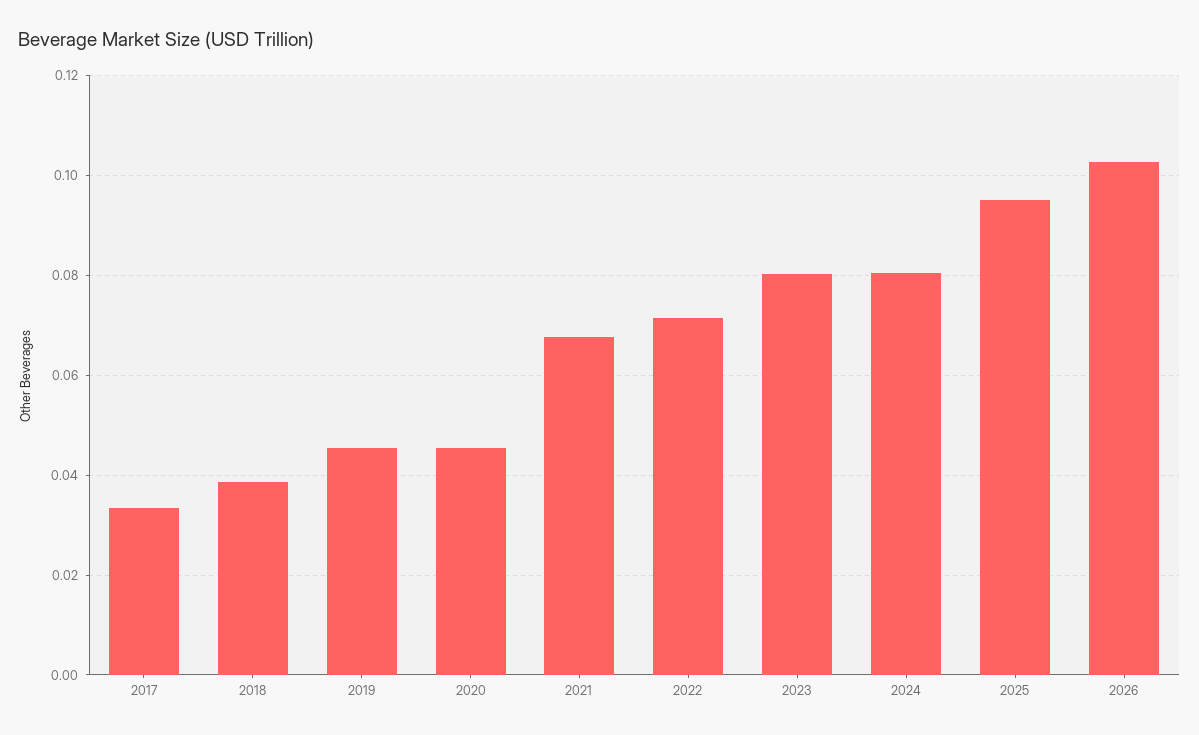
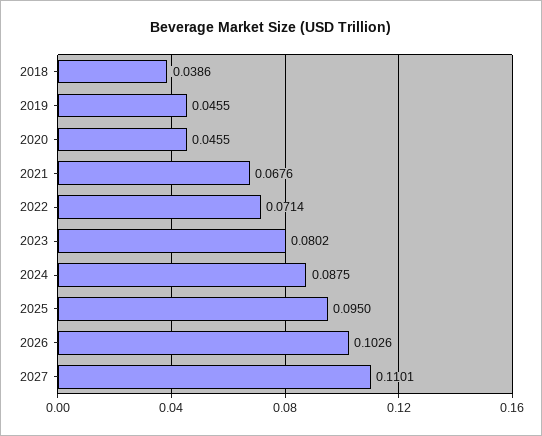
2017: 0.034 -> none
2024: 0.08 -> 0.0875
2027: none -> 0.1101

